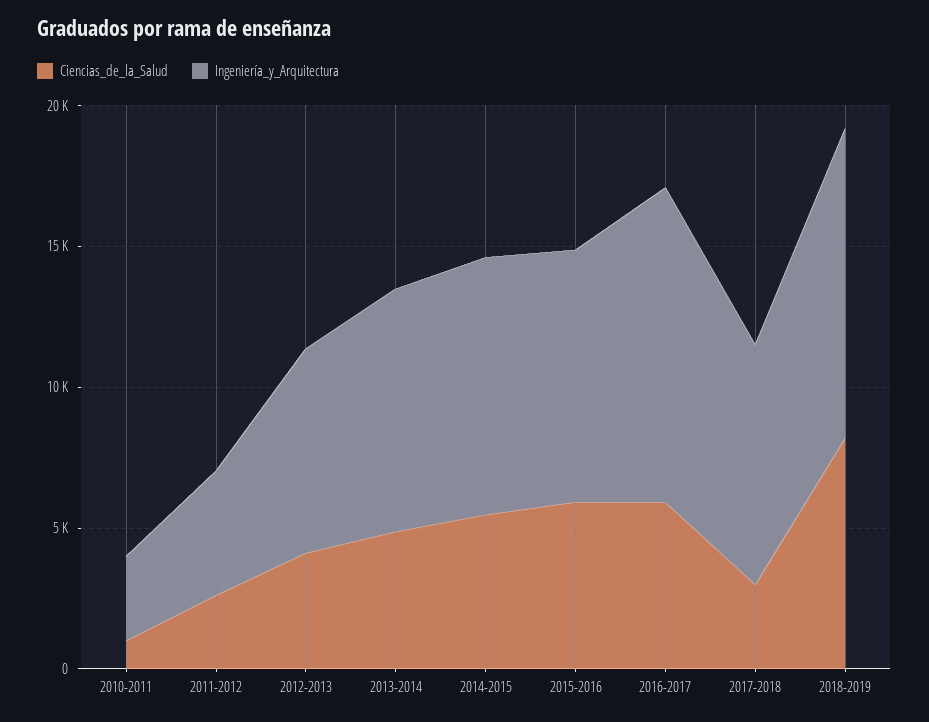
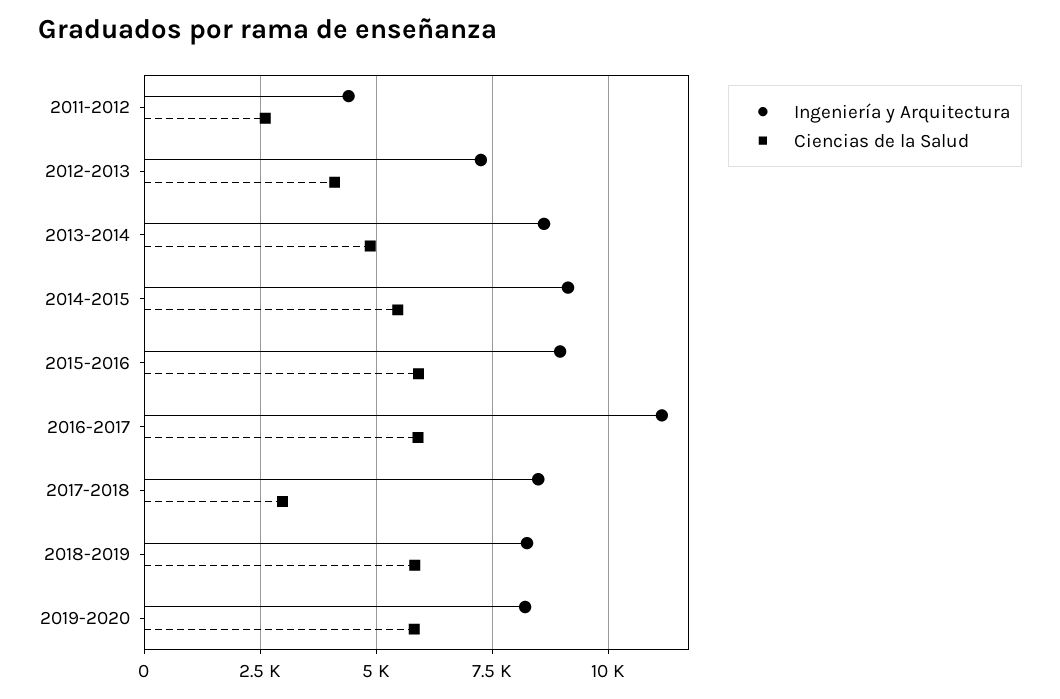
Ciencias_de_la_Salud, 2010-2011: 1000 -> none
Ingeniería_y_Arquitectura, 2010-2011: 3000 -> none
Ciencias_de_la_Salud, 2018-2019: 8000 -> 5750
Ingeniería_y_Arquitectura, 2018-2019: 11000 -> 8250
Ingeniería_y_Arquitectura, 2019-2020: none -> 8250
Ciencias_de_la_Salud, 2019-2020: none -> 5750

